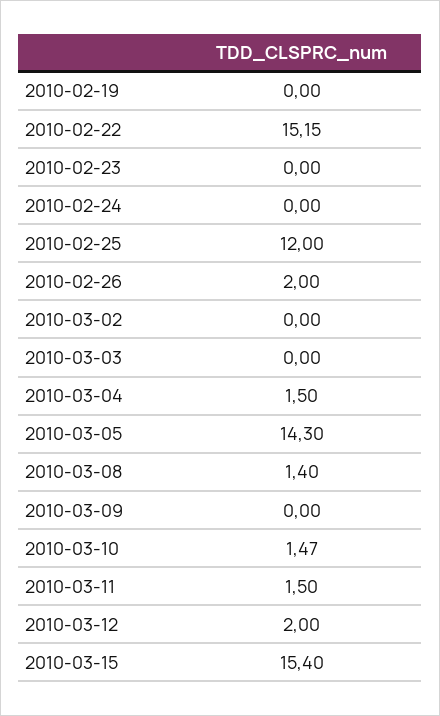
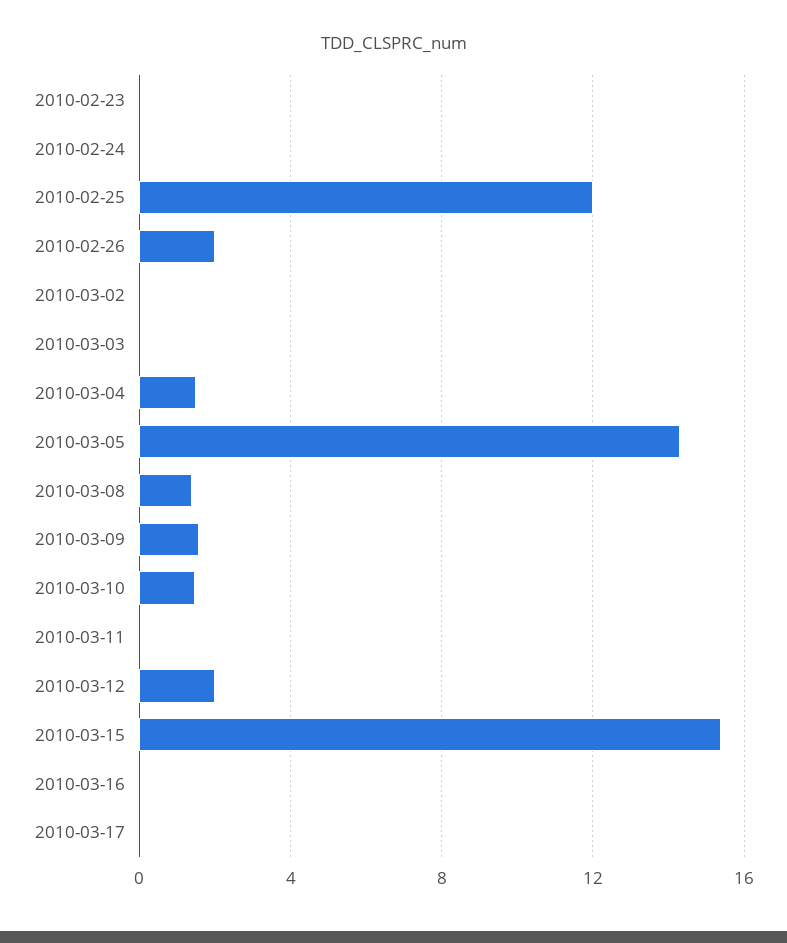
2010-02-19: 0 -> none
2010-02-22: 15.15 -> none
2010-03-09: 0 -> 1.5
2010-03-11: 1.5 -> 0
2010-03-16: none -> 0
2010-03-17: none -> 0

